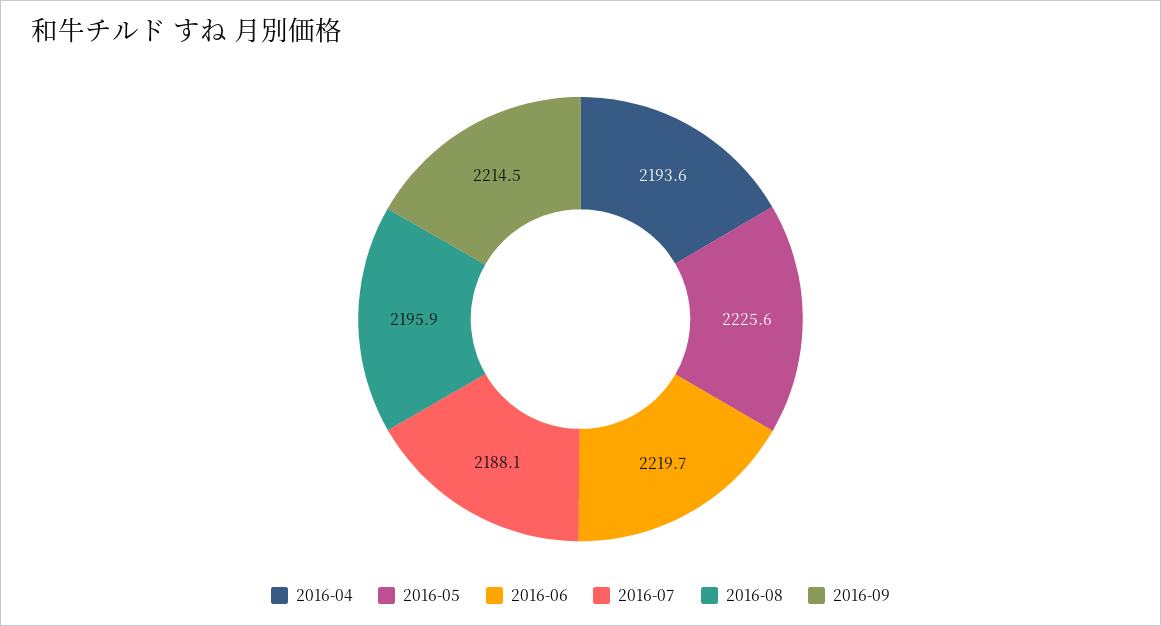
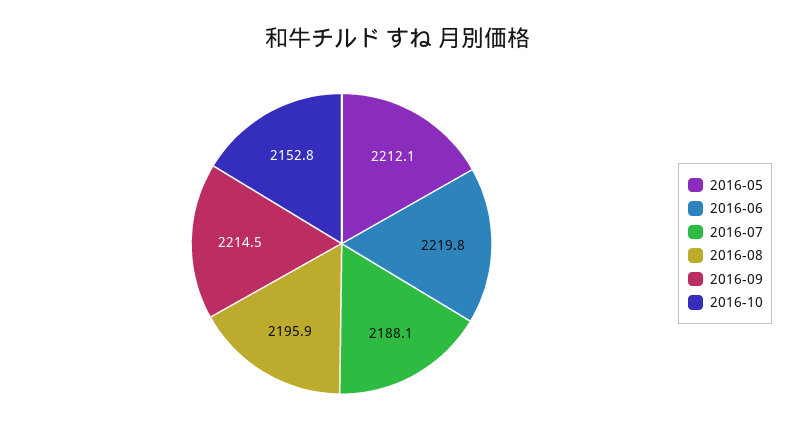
2016-04: 2193.6 -> none
2016-05: 2225.6 -> 2212.1
2016-06: 2219.7 -> 2219.8
2016-10: none -> 2152.8

